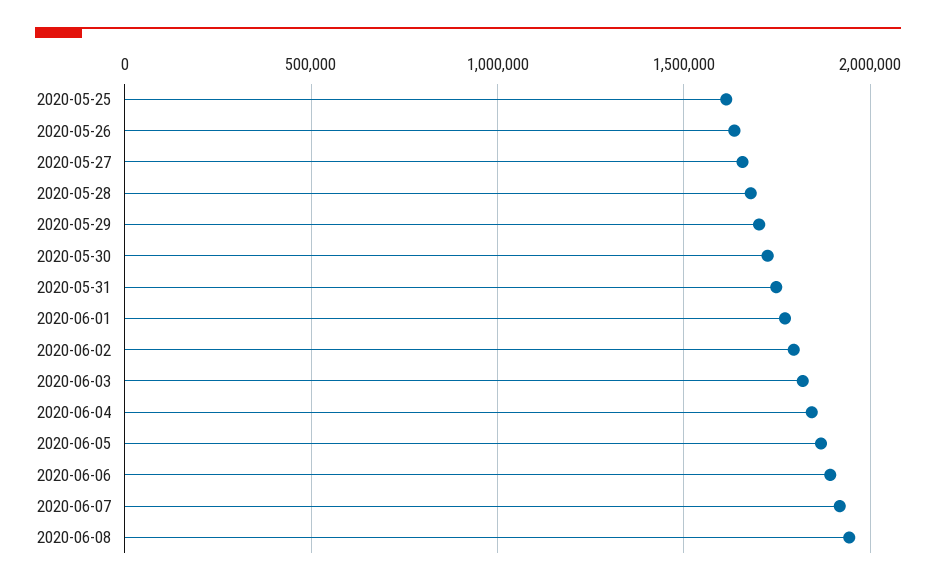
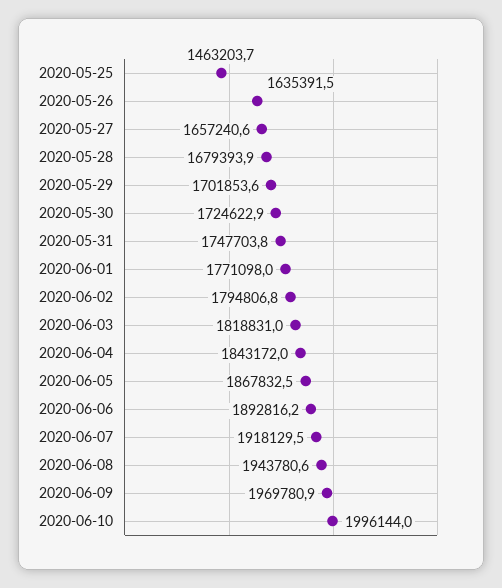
2020-05-25: 1600000 -> 1463203.7
2020-06-09: none -> 1969780.9
2020-06-10: none -> 1996144

